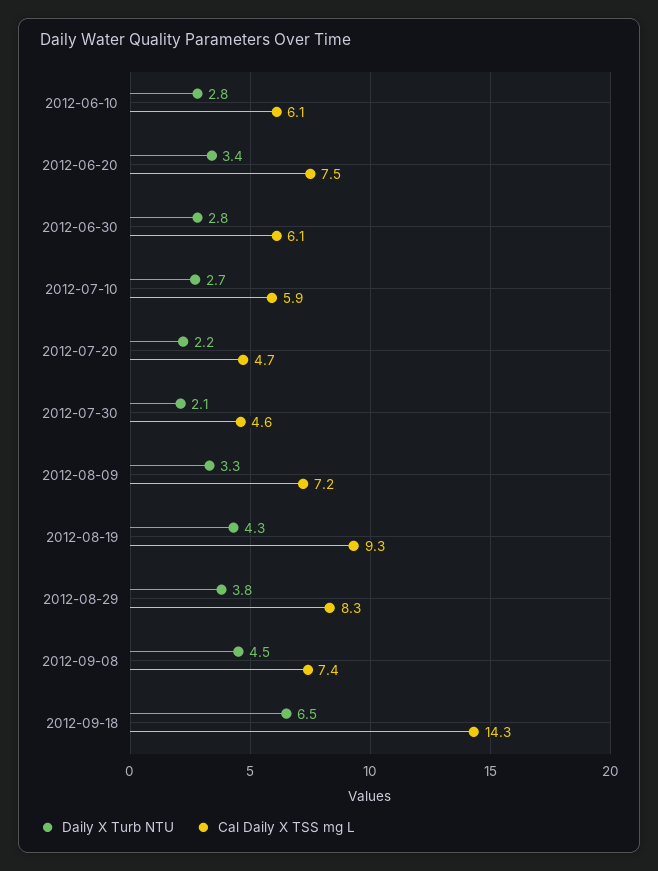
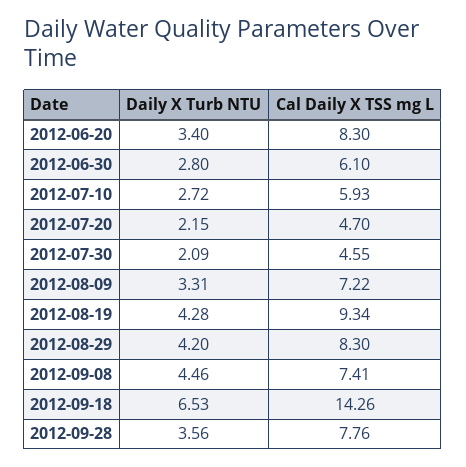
Daily X Turb NTU, 2012-06-10: 2.8 -> none
Cal Daily X TSS mg L, 2012-06-10: 6.1 -> none
Cal Daily X TSS mg L, 2012-06-20: 7.5 -> 8.3
Daily X Turb NTU, 2012-08-29: 3.8 -> 4.2
Daily X Turb NTU, 2012-09-28: none -> 3.56
Cal Daily X TSS mg L, 2012-09-28: none -> 7.76

